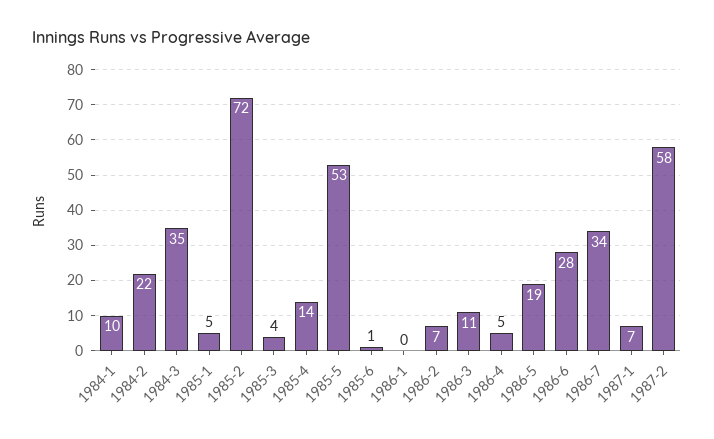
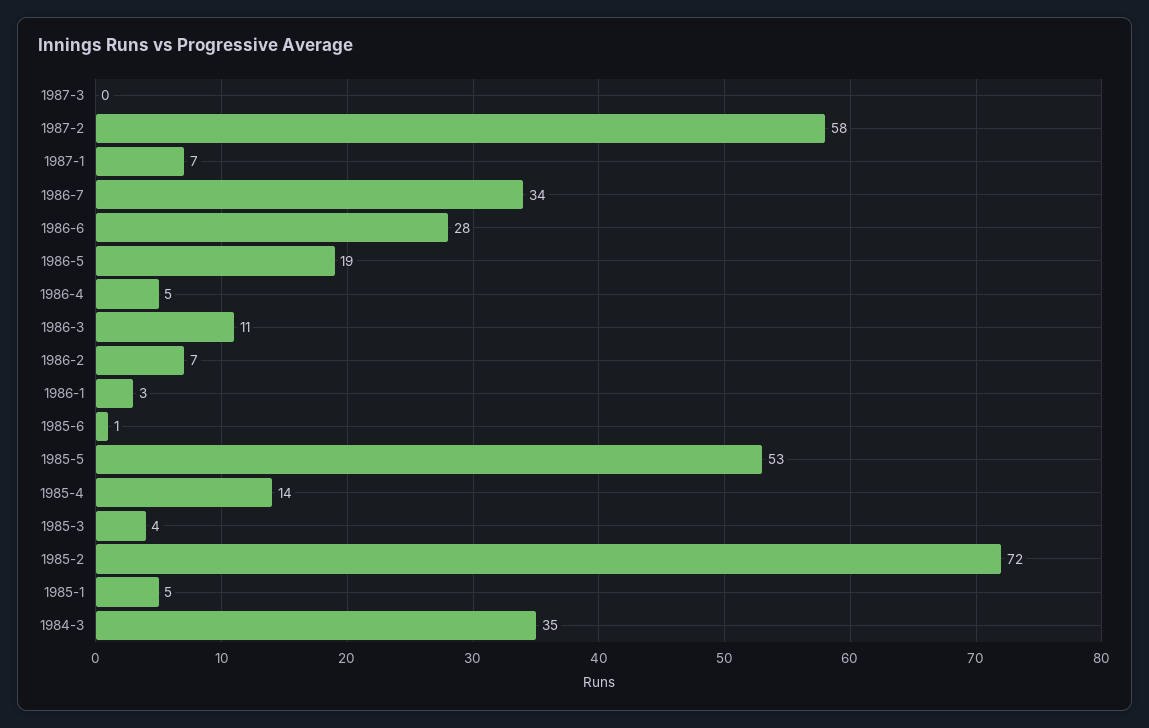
1984-1: 10 -> none
1984-2: 22 -> none
1986-1: 0 -> 3
1987-3: none -> 0

